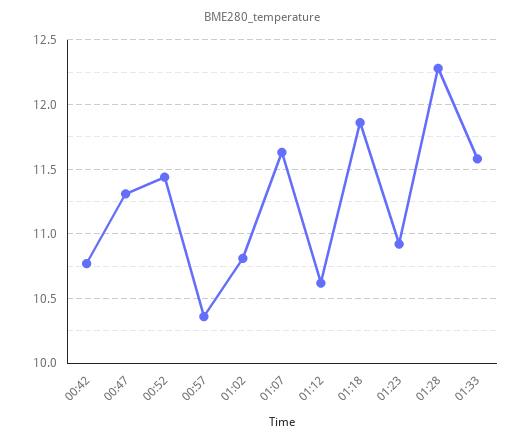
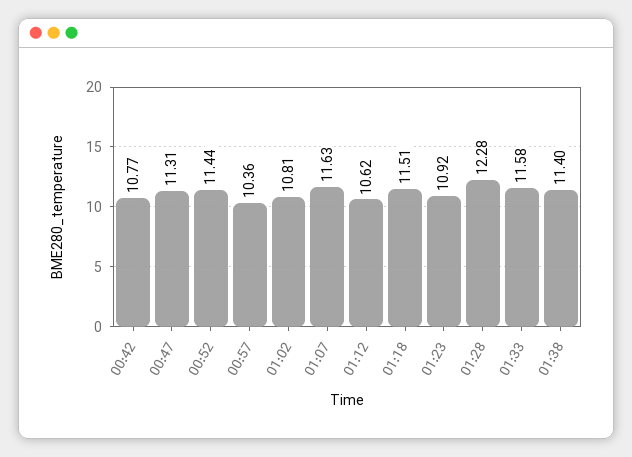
01:18: 11.85 -> 11.51
01:38: none -> 11.4

